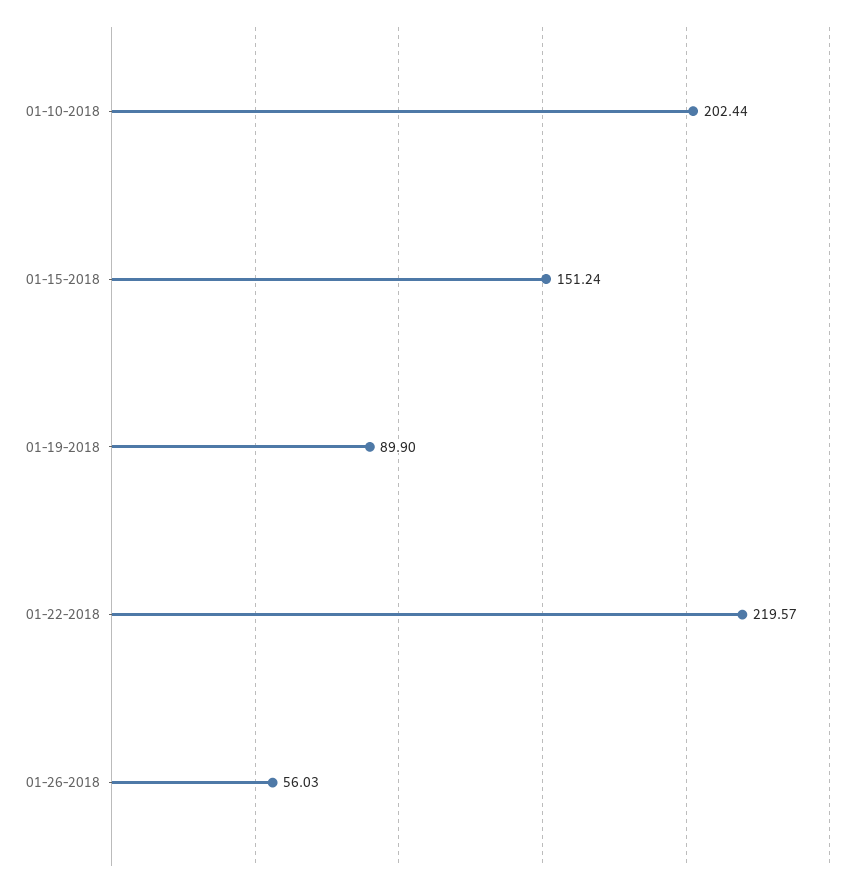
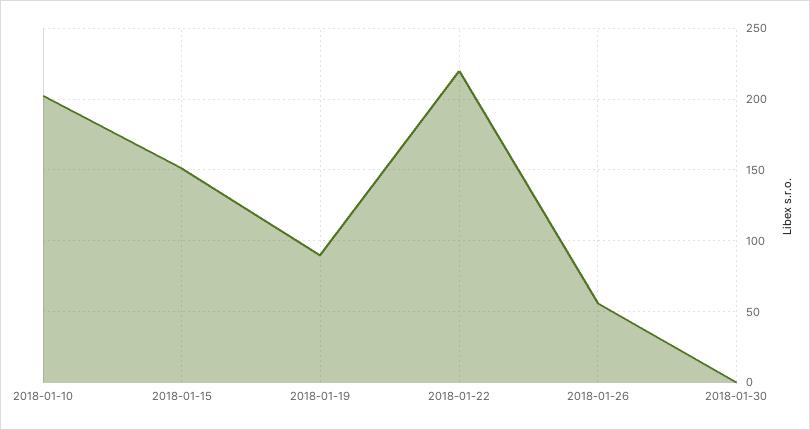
2018-01-30: none -> 0

